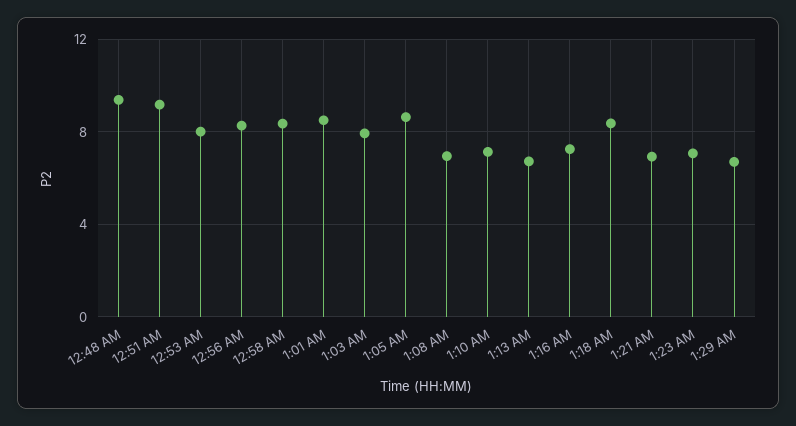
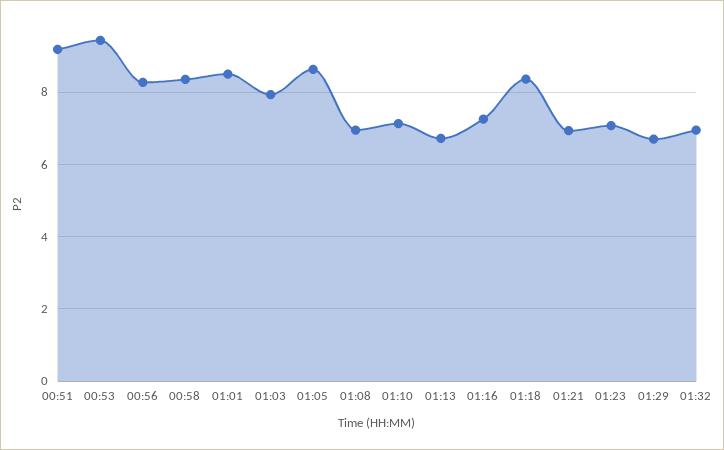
12:48 AM: 9.5 -> none
12:53 AM: 8 -> 9.4
01:32: none -> 7

